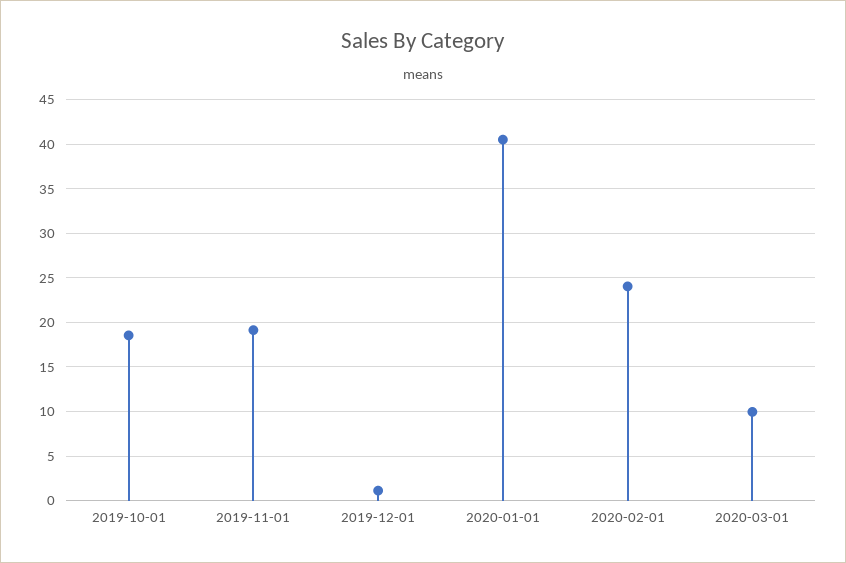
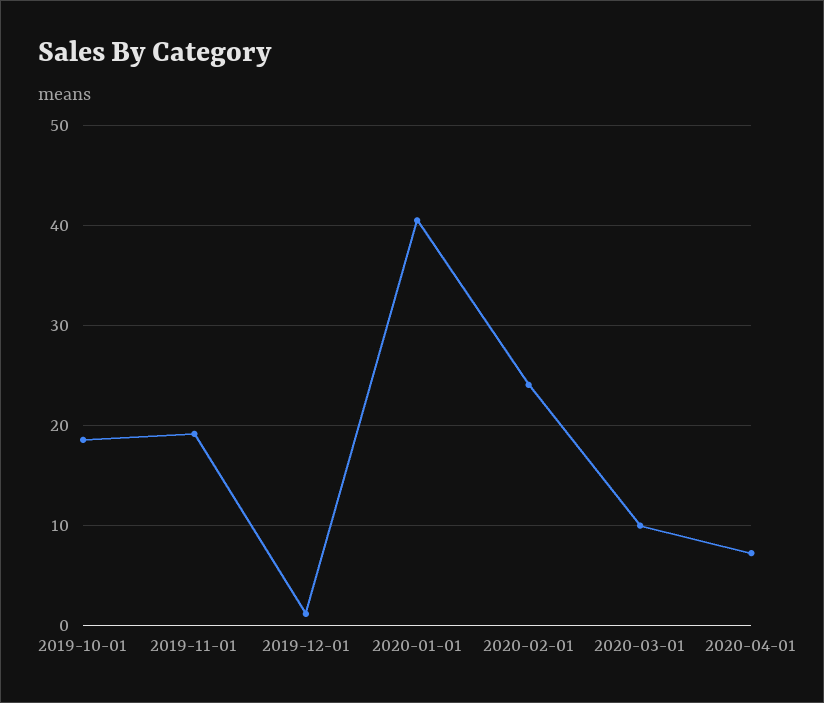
2020-04-01: none -> 7

